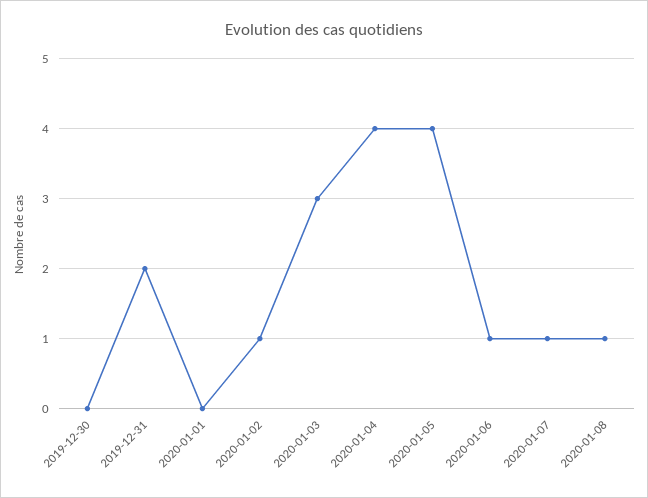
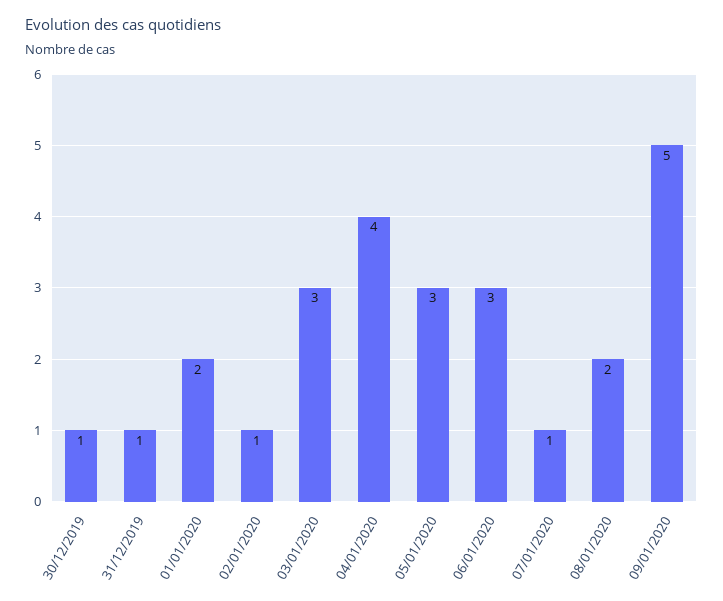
2019-12-30: 0 -> 1
2019-12-31: 2 -> 1
2020-01-01: 0 -> 2
2020-01-05: 4 -> 3
2020-01-06: 1 -> 3
2020-01-08: 1 -> 2
09/01/2020: none -> 5

